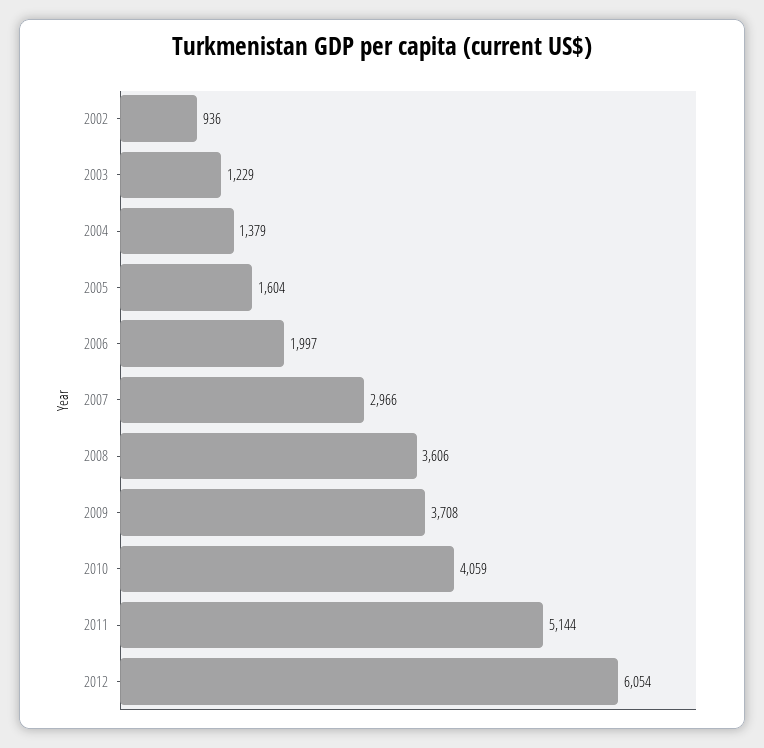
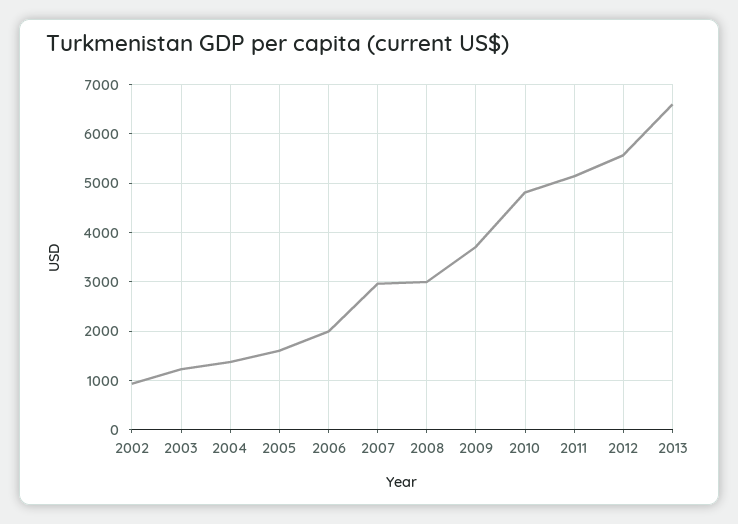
2008: 3606 -> 3000
2010: 4059 -> 4800
2012: 6054 -> 5600
2013: none -> 6600

